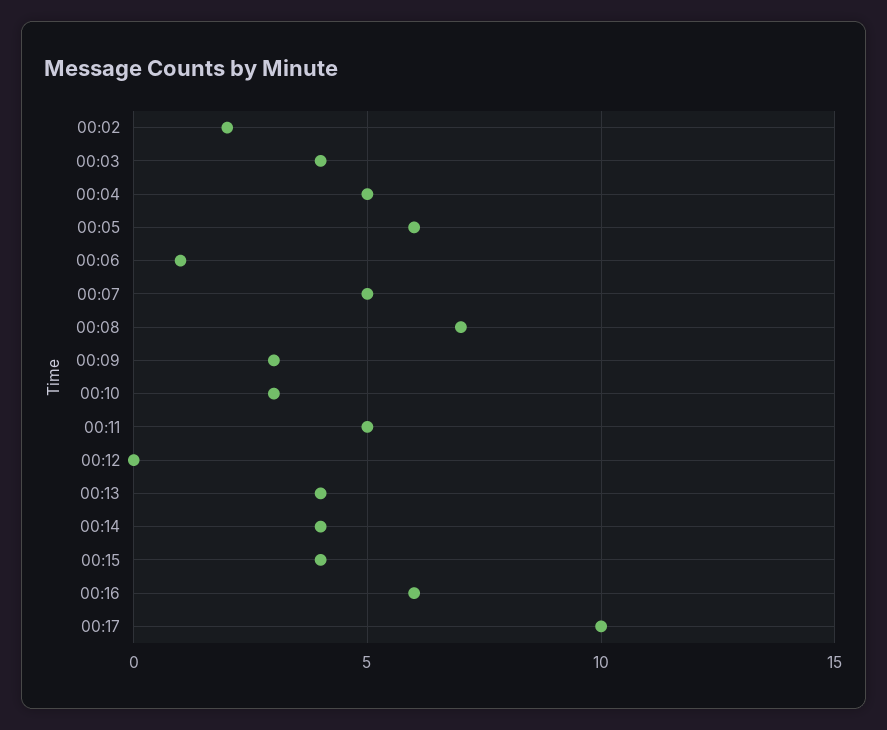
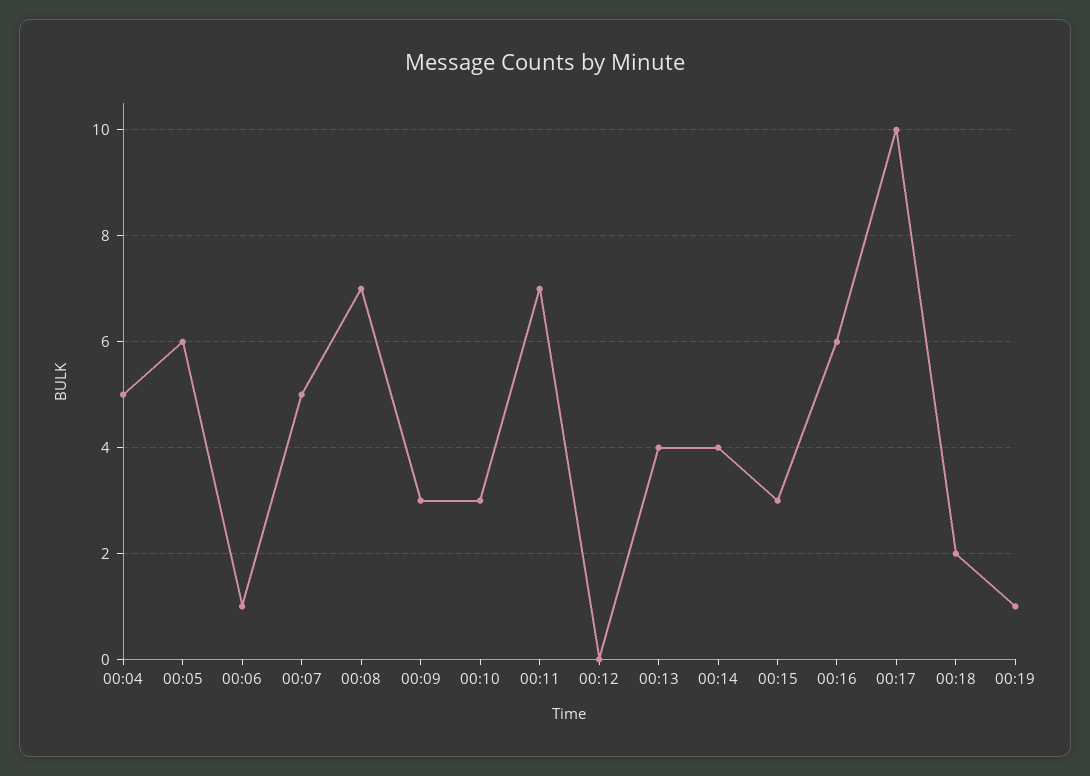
00:02: 2 -> none
00:03: 4 -> none
00:11: 5 -> 7
00:15: 4 -> 3
00:18: none -> 2
00:19: none -> 1

